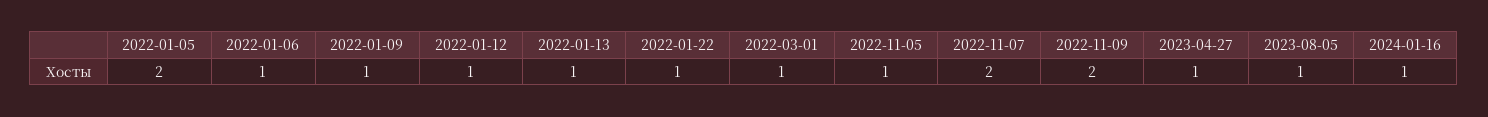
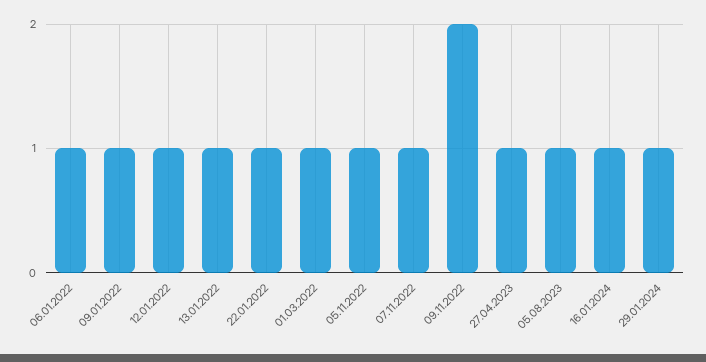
2022-01-05: 2 -> none
2022-11-07: 2 -> 1
29.01.2024: none -> 1

